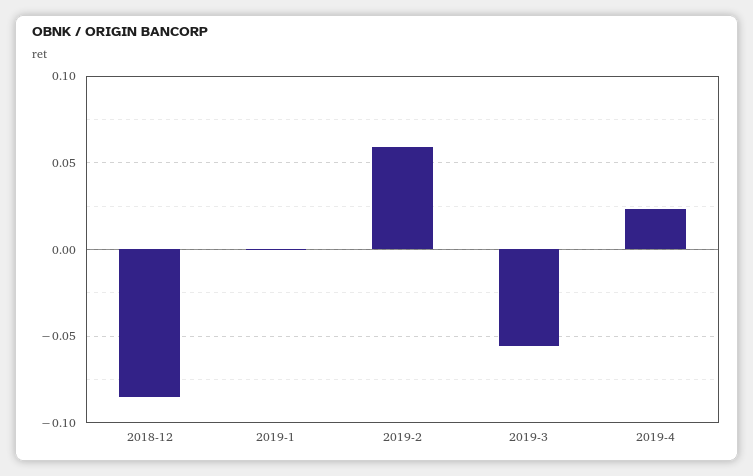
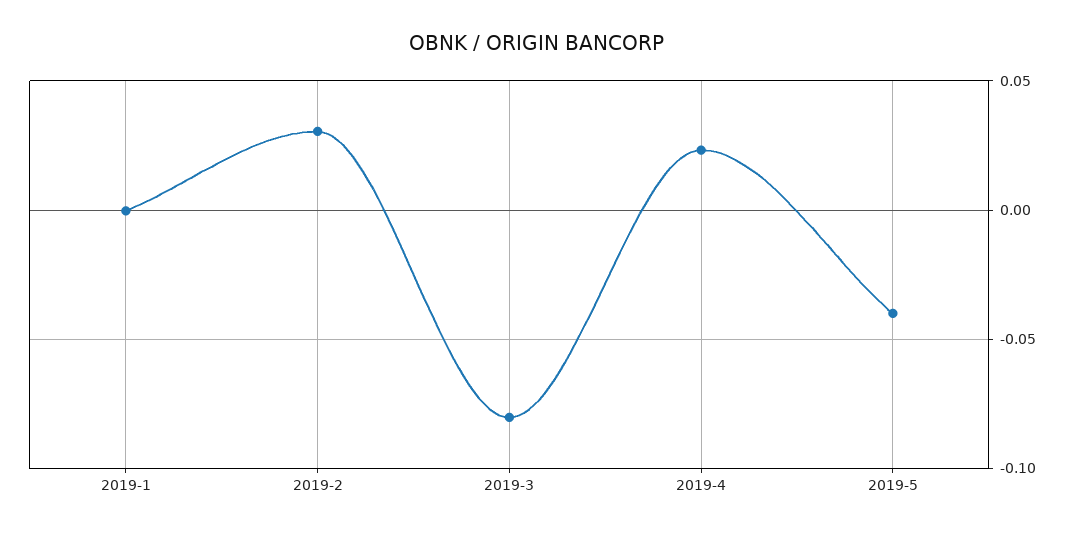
2018-12: -0.085 -> none
2019-2: 0.06 -> 0.03
2019-3: -0.055 -> -0.08
2019-5: none -> -0.04

